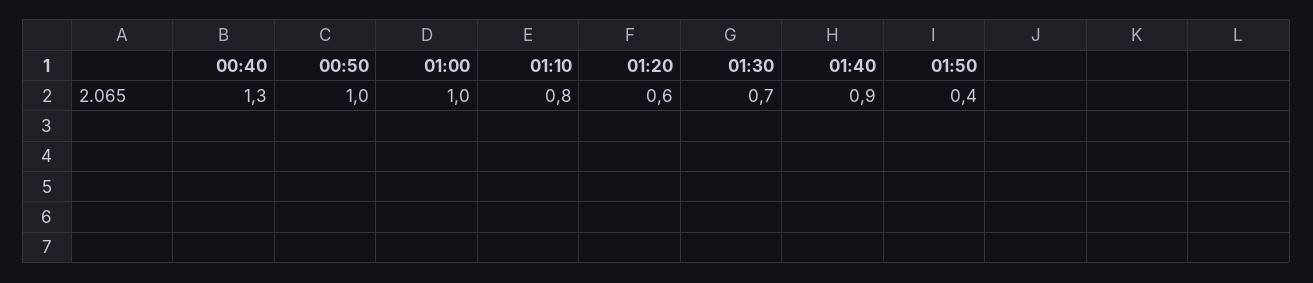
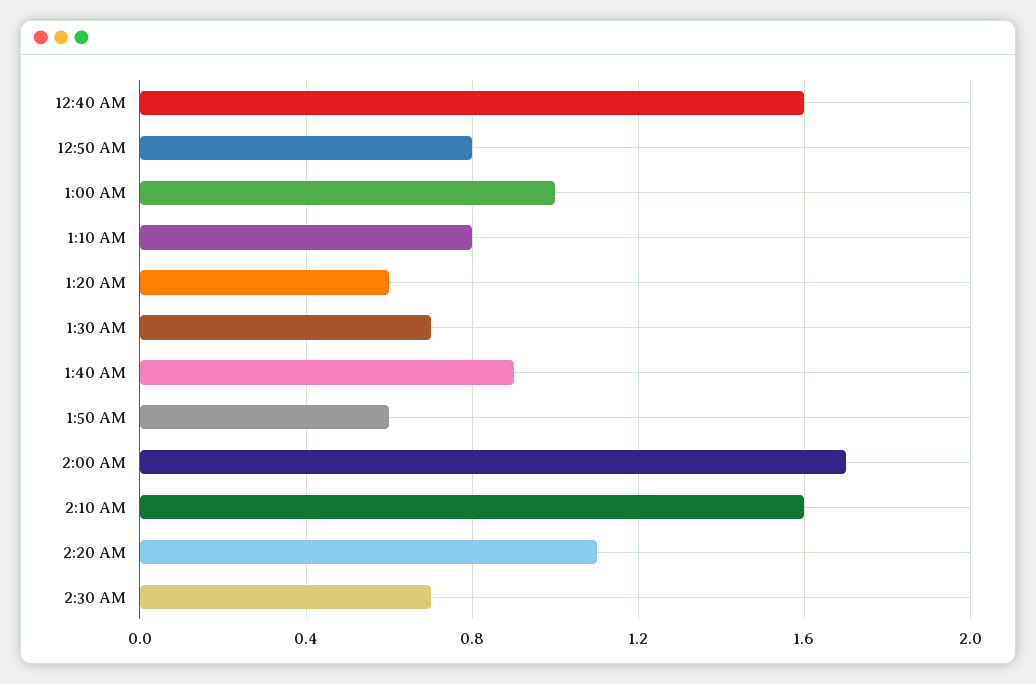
00:40: 1.3 -> 1.6
00:50: 1 -> 0.8
01:50: 0.4 -> 0.6
2:00 AM: none -> 1.7
2:10 AM: none -> 1.6
2:20 AM: none -> 1.1
2:30 AM: none -> 0.7

